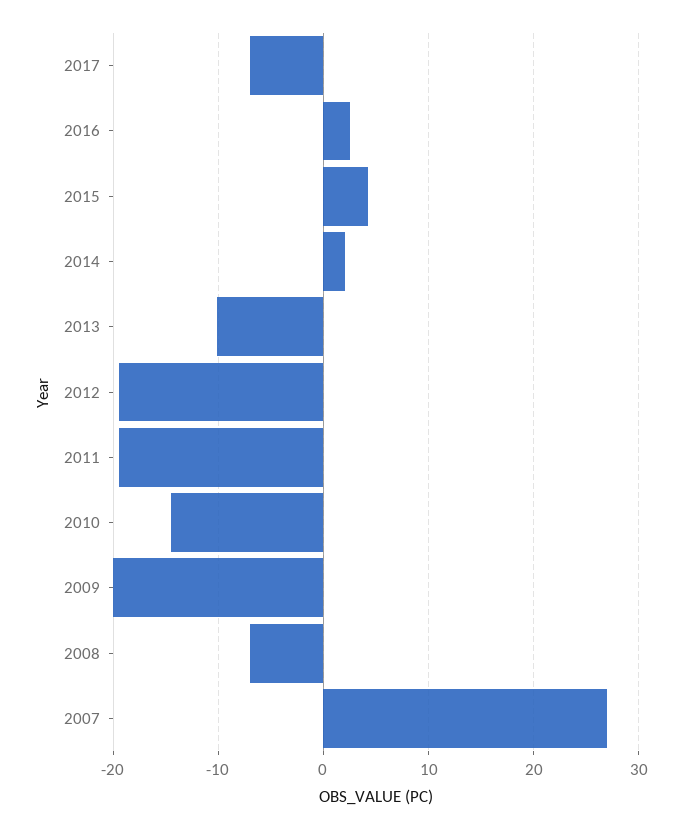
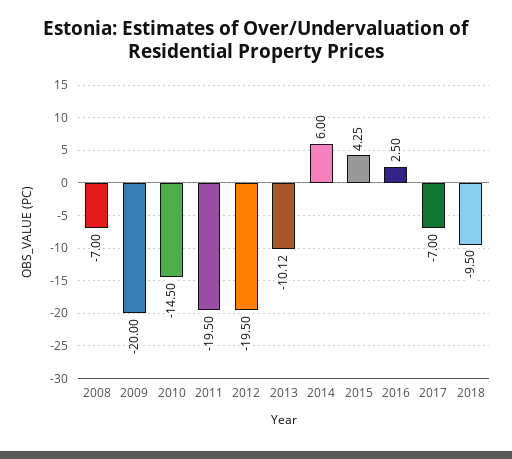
2014: 2 -> 6
2007: 27 -> none
2018: none -> -9.5

